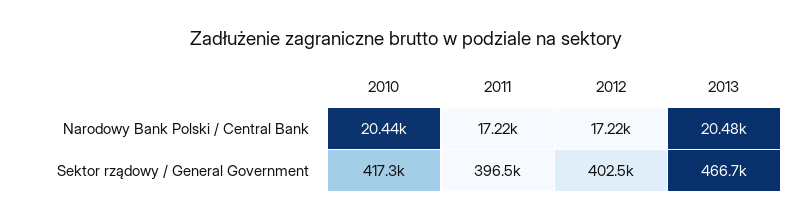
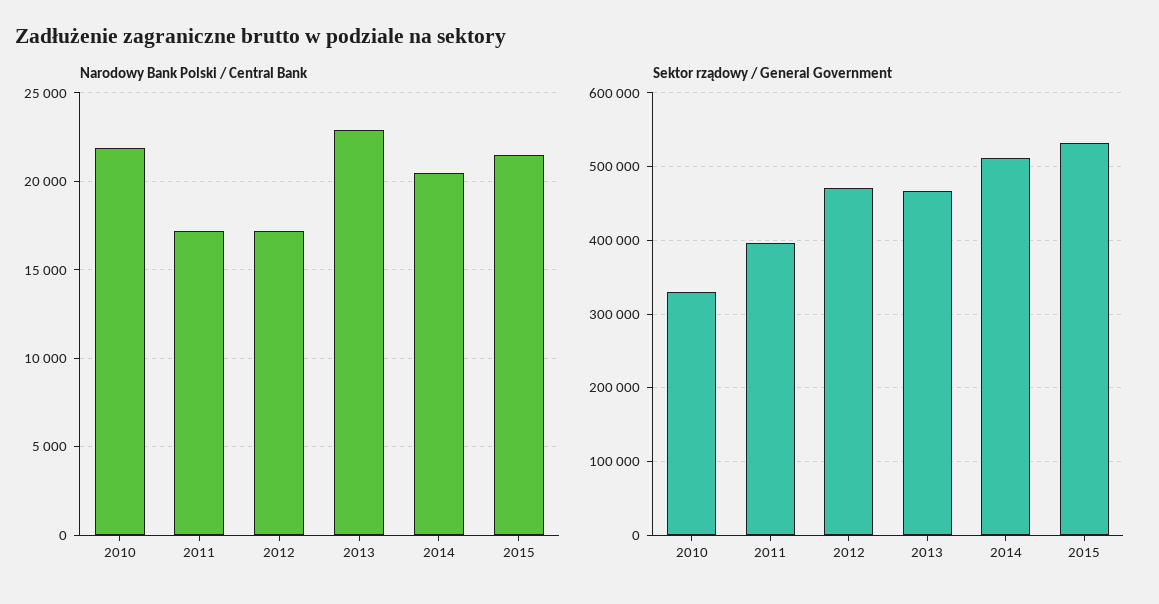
Narodowy Bank Polski / Central Bank, 2010: 20440 -> 22000
Narodowy Bank Polski / Central Bank, 2013: 20480 -> 23000
Sektor rządowy / General Government, 2010: 417300 -> 330000
Sektor rządowy / General Government, 2012: 402500 -> 470000
Narodowy Bank Polski / Central Bank, 2014: none -> 20500
Narodowy Bank Polski / Central Bank, 2015: none -> 21500
Sektor rządowy / General Government, 2014: none -> 510000
Sektor rządowy / General Government, 2015: none -> 530000

